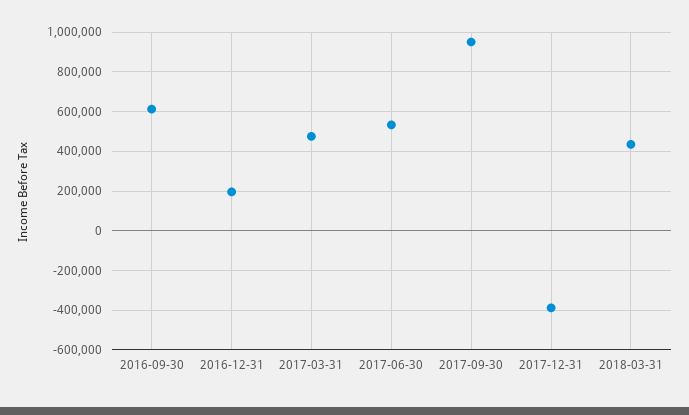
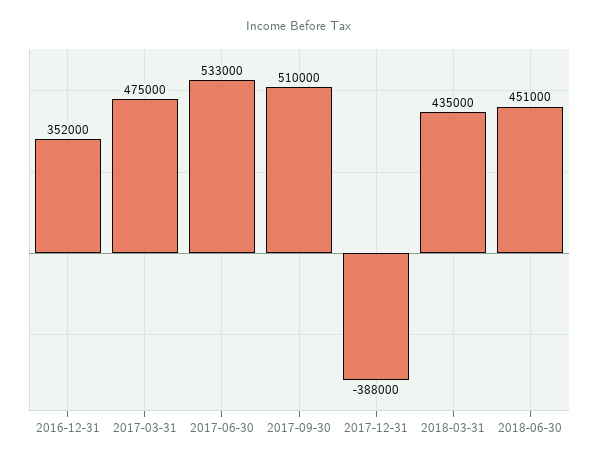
2016-09-30: 600000 -> none
2016-12-31: 200000 -> 352000
2017-09-30: 950000 -> 510000
2018-06-30: none -> 451000

